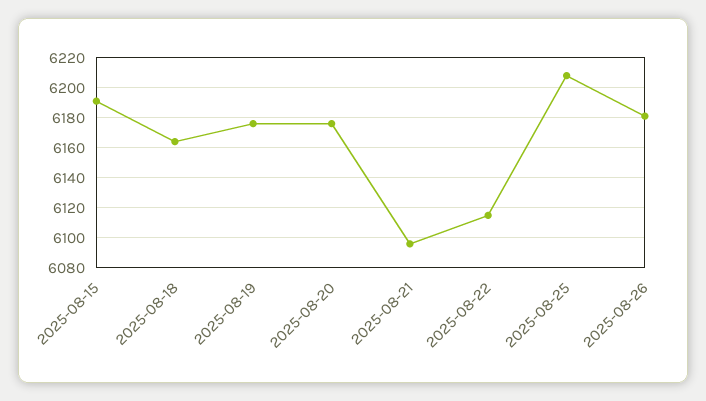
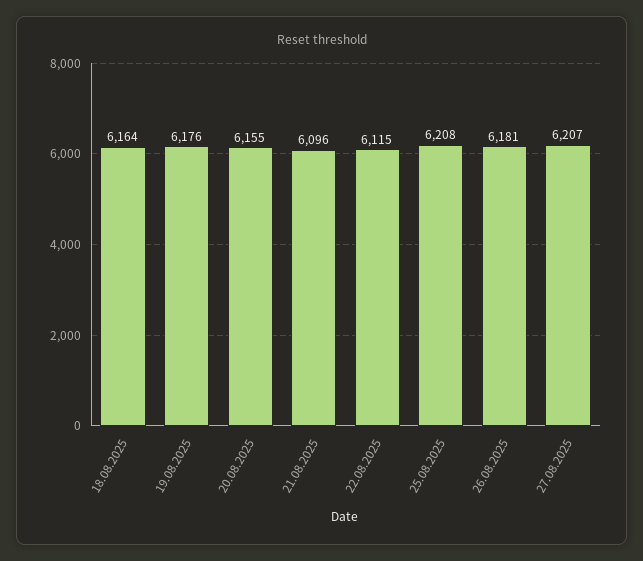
2025-08-15: 6190 -> none
2025-08-20: 6175 -> 6155
27.08.2025: none -> 6207

